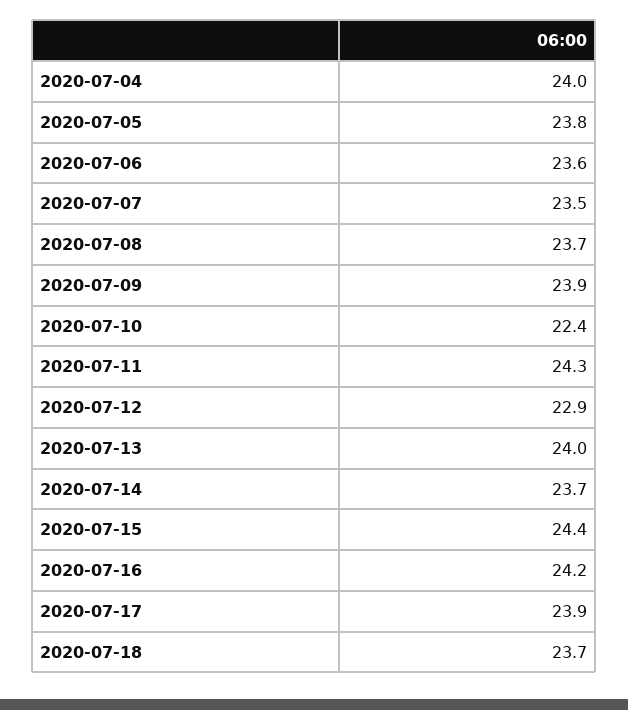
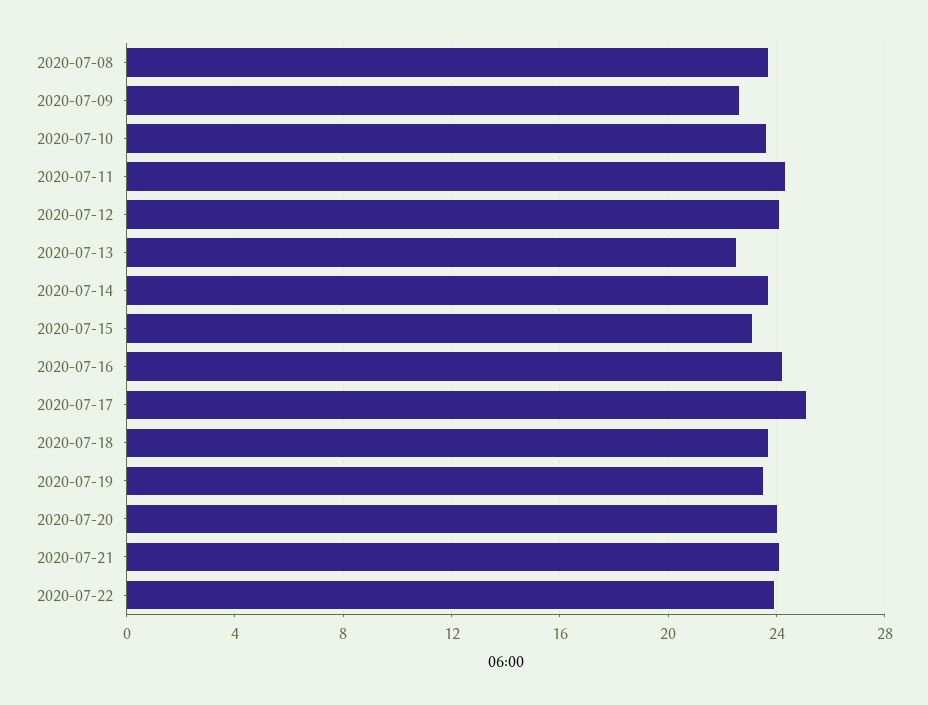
2020-07-04: 24 -> none
2020-07-05: 23.8 -> none
2020-07-06: 23.6 -> none
2020-07-07: 23.5 -> none
2020-07-09: 23.9 -> 22.5
2020-07-10: 22.4 -> 23.5
2020-07-12: 22.9 -> 24
2020-07-13: 24 -> 22.5
2020-07-15: 24.4 -> 23
2020-07-17: 23.9 -> 25
2020-07-19: none -> 23.5
2020-07-20: none -> 24
2020-07-21: none -> 24
2020-07-22: none -> 24

